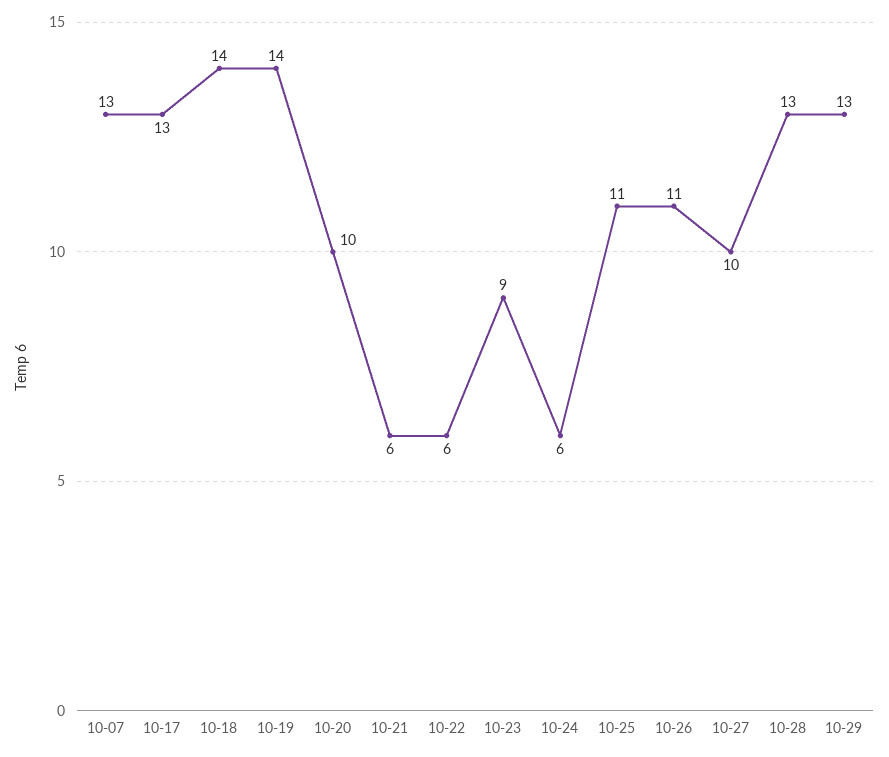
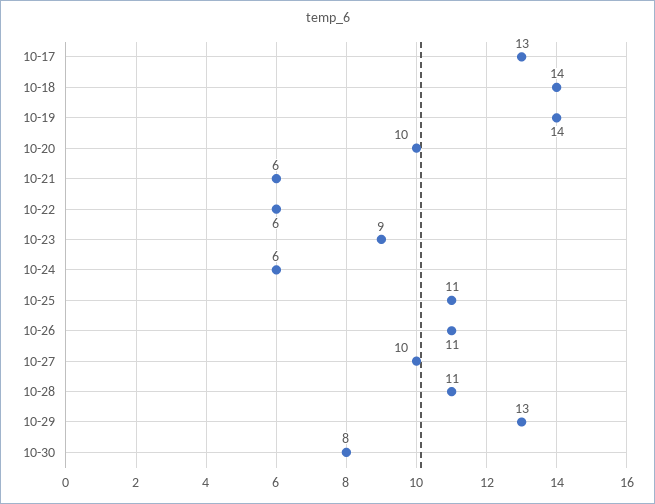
10-07: 13 -> none
10-28: 13 -> 11
10-30: none -> 8

